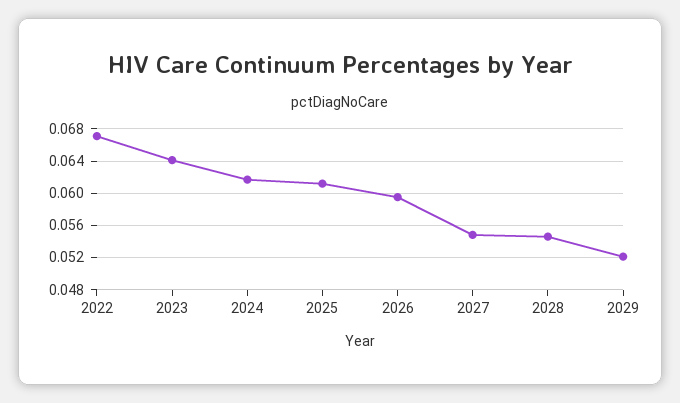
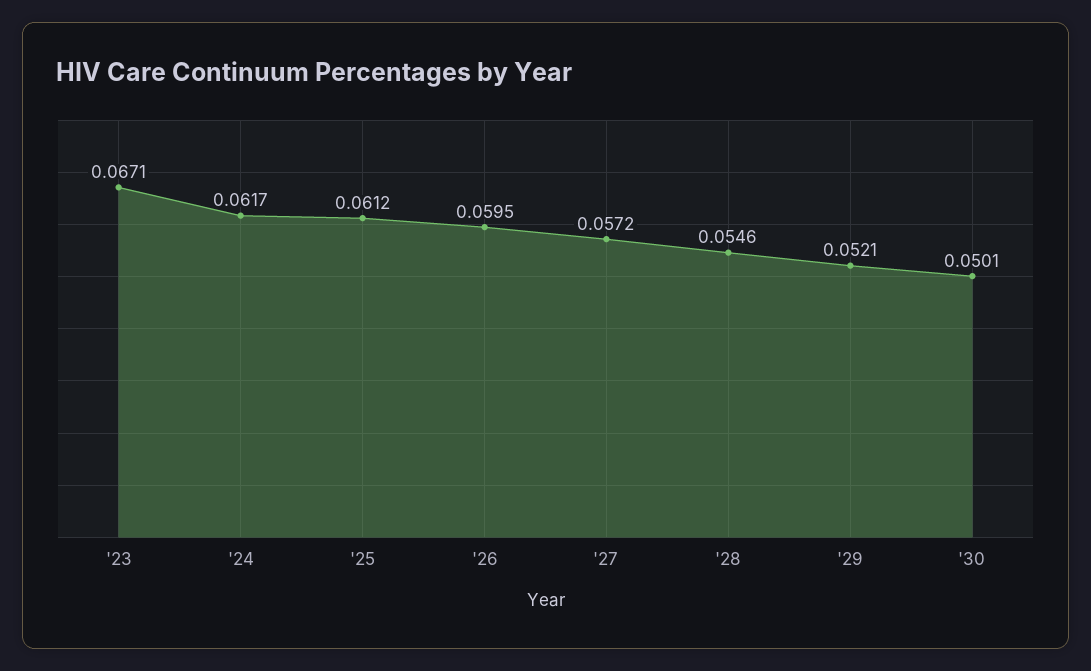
2022: 0.067 -> none
2023: 0.064 -> 0.0671
2027: 0.055 -> 0.0572
'30: none -> 0.0501

